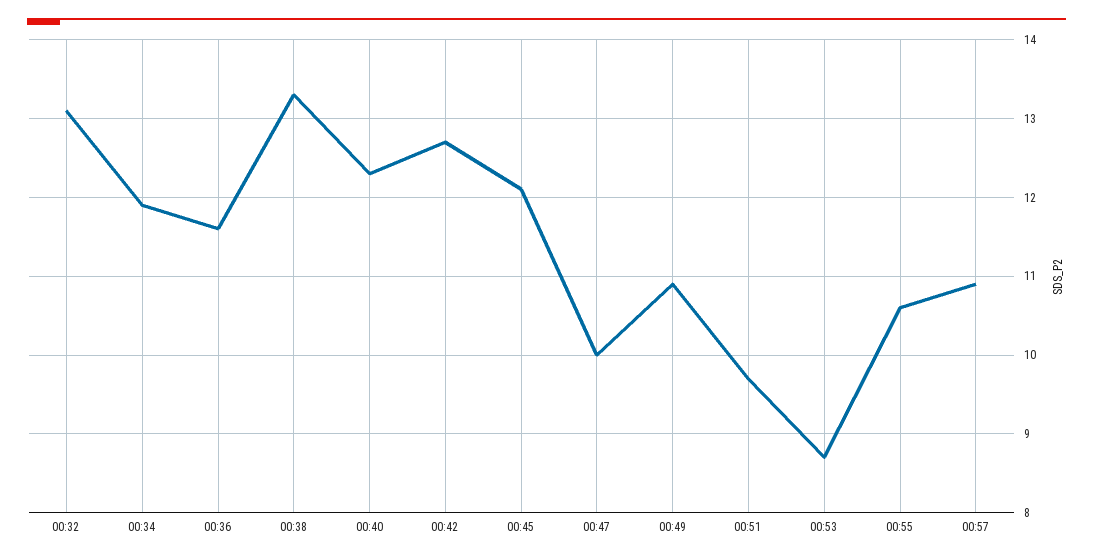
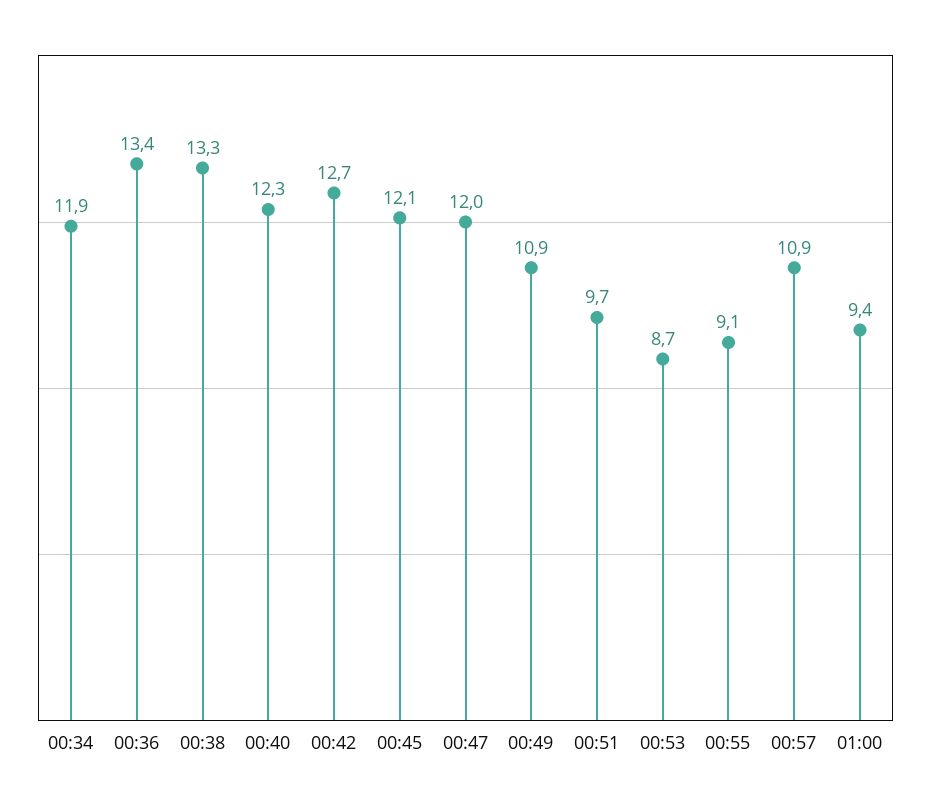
00:32: 13.1 -> none
00:36: 11.6 -> 13.4
00:47: 10 -> 12
00:55: 10.6 -> 9.1
01:00: none -> 9.4

